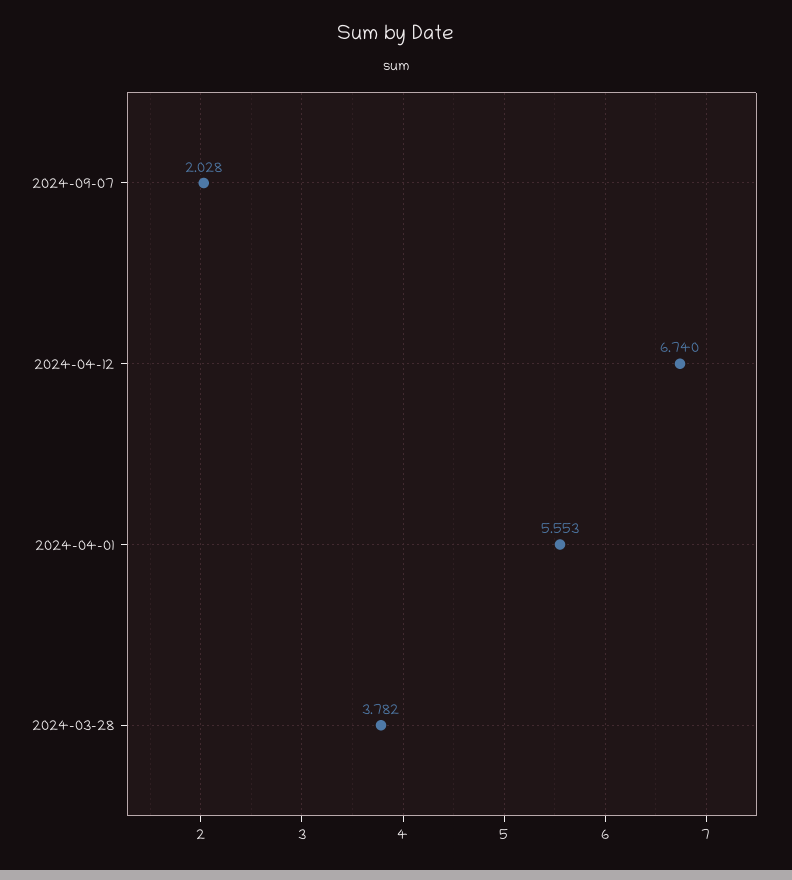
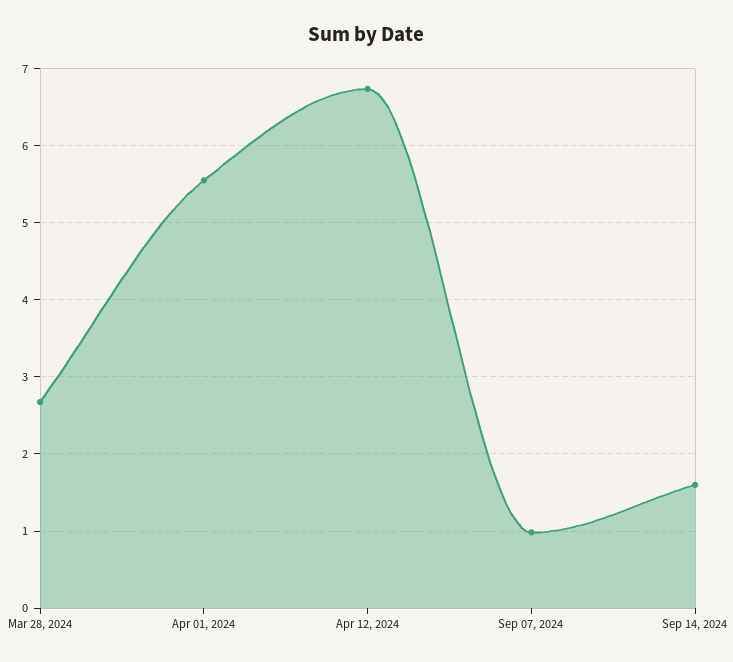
2024-09-07: 2.028 -> 1
2024-03-28: 3.782 -> 2.7
Sep 14, 2024: none -> 1.6

